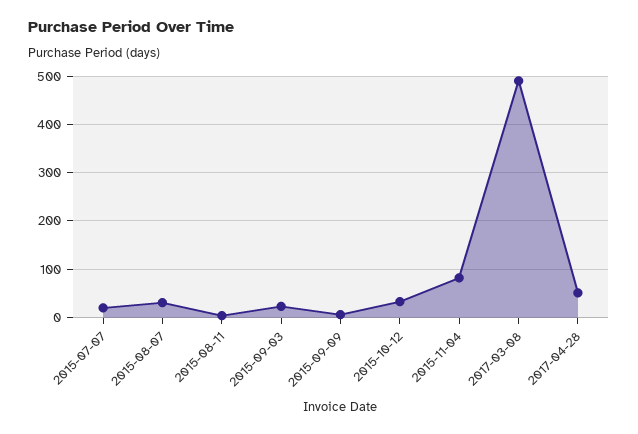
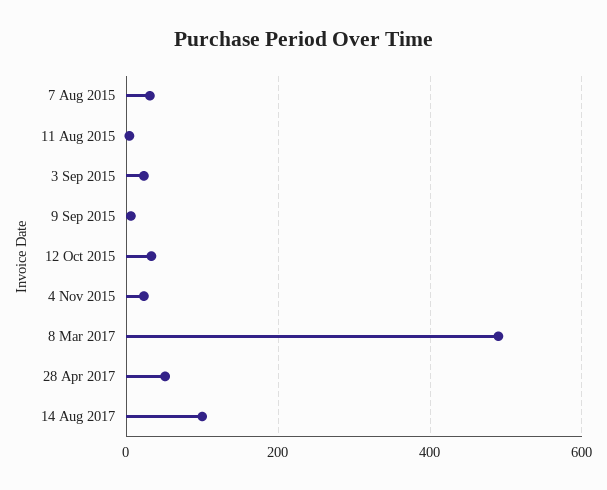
2015-07-07: 20 -> none
2015-11-04: 80 -> 20
14 Aug 2017: none -> 100

